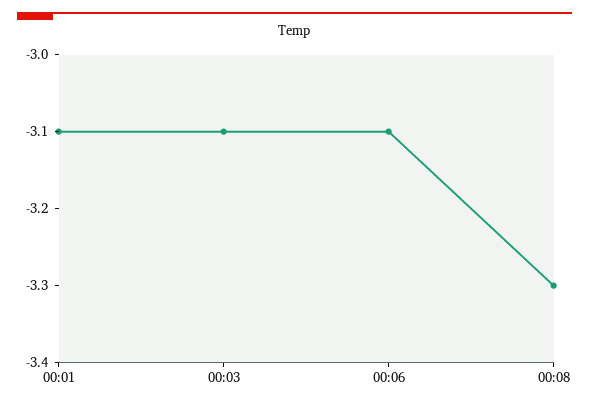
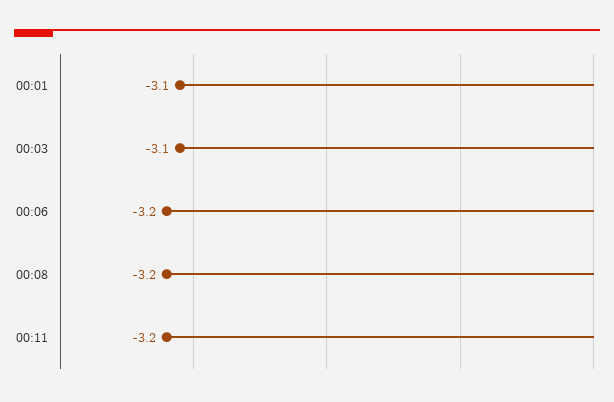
00:06: -3.1 -> -3.2
00:08: -3.3 -> -3.2
00:11: none -> -3.2

